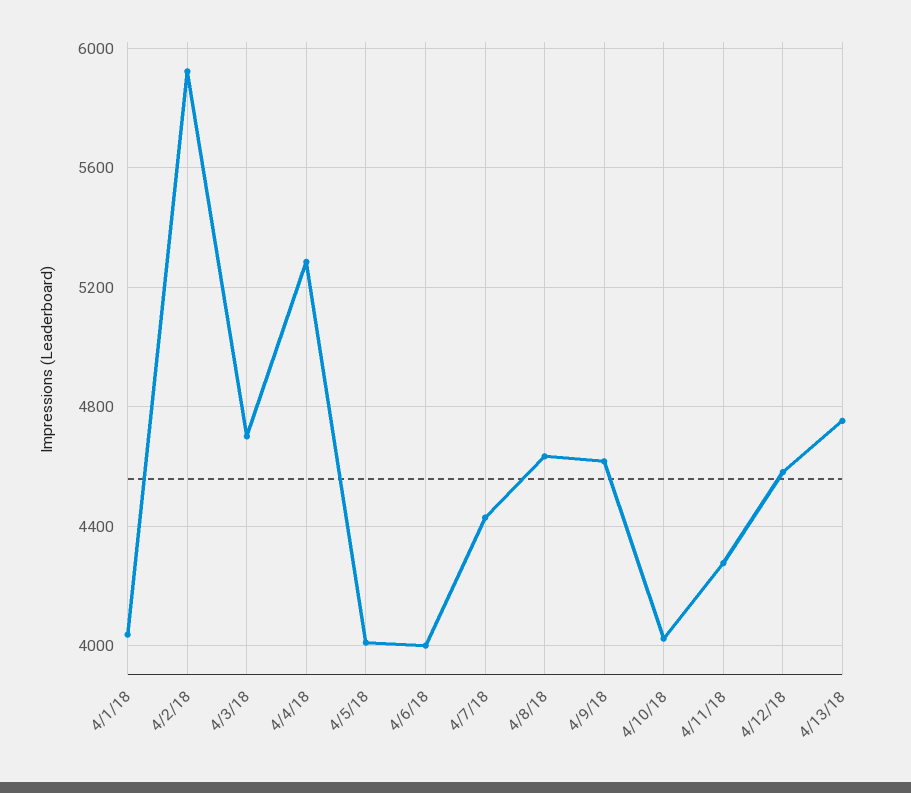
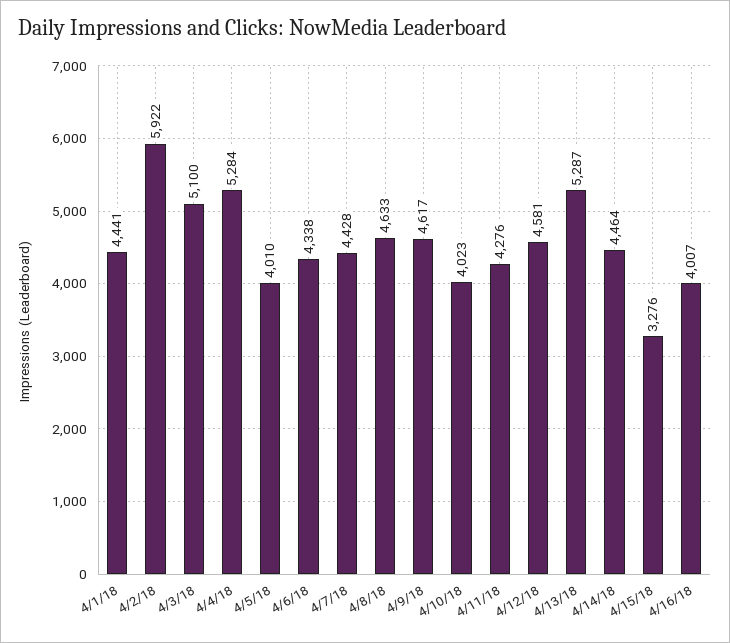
4/1/18: 4050 -> 4441
4/3/18: 4700 -> 5100
4/6/18: 4000 -> 4338
4/13/18: 4750 -> 5287
4/14/18: none -> 4464
4/15/18: none -> 3276
4/16/18: none -> 4007

